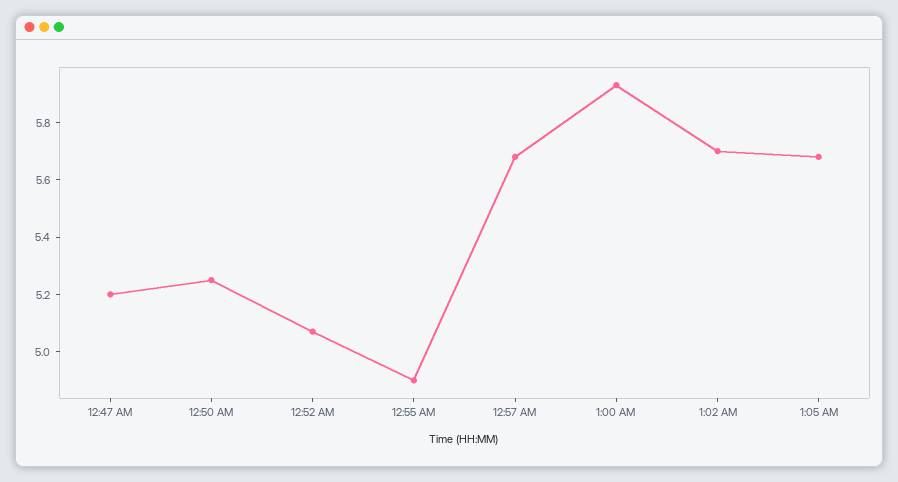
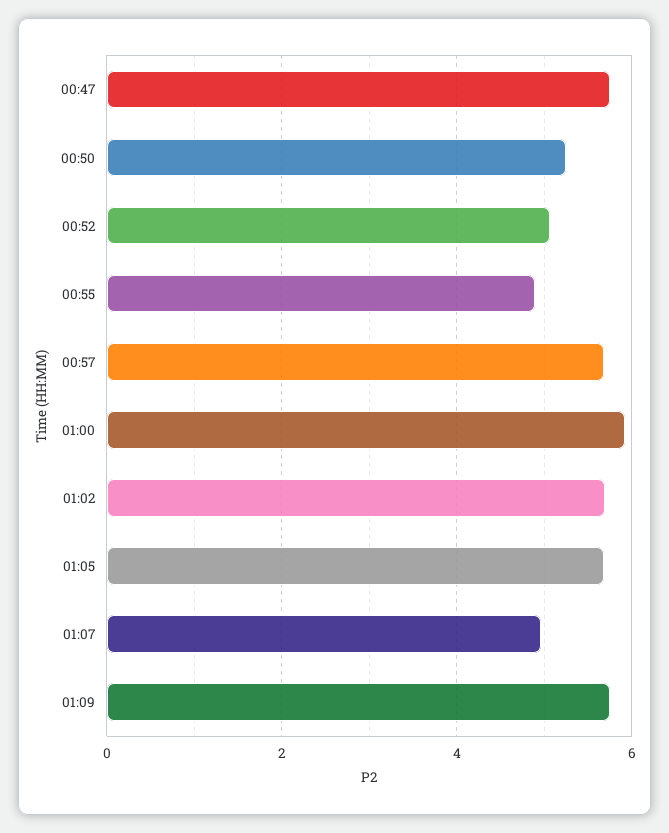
12:47 AM: 5.2 -> 5.8
01:07: none -> 5
01:09: none -> 5.8

